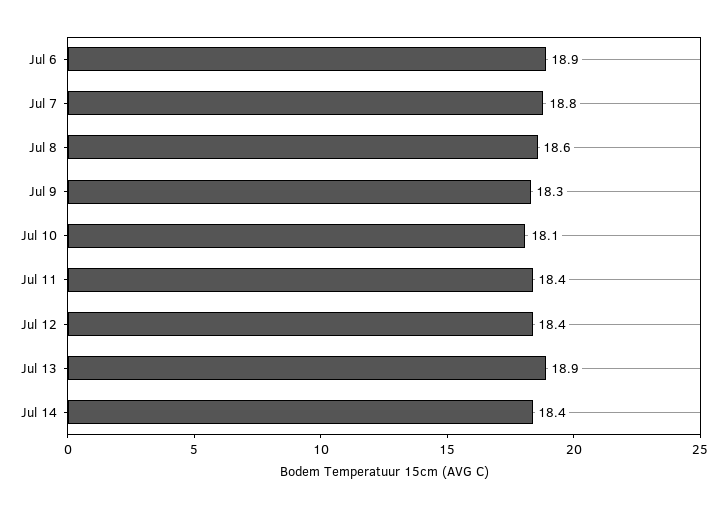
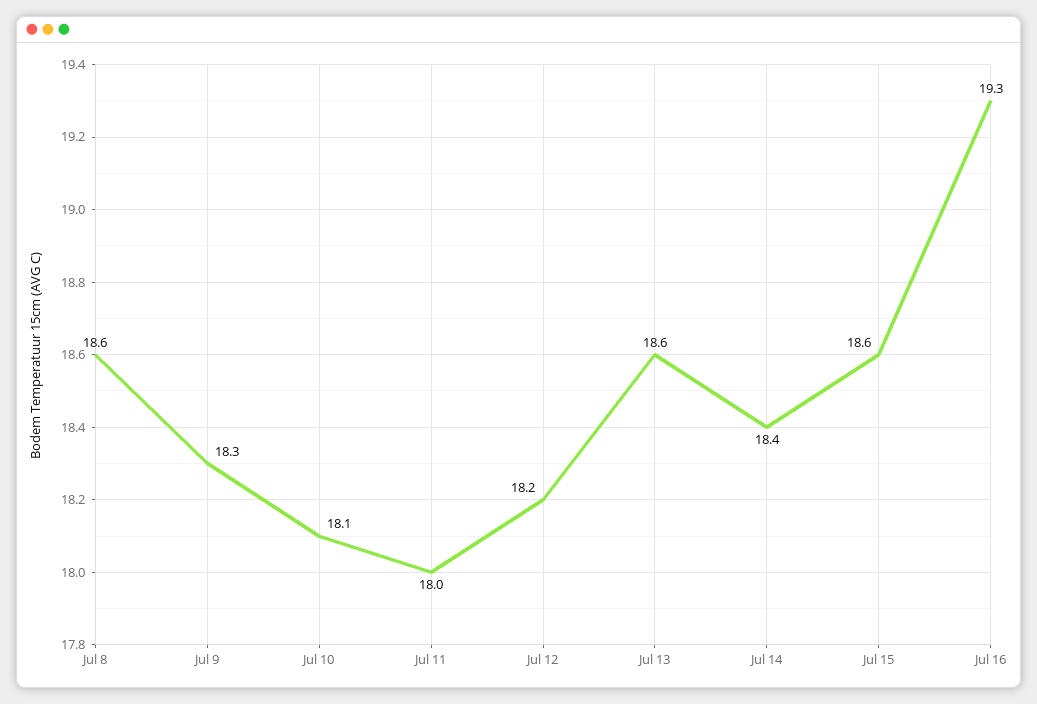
Jul 6: 18.9 -> none
Jul 7: 18.8 -> none
Jul 11: 18.4 -> 18
Jul 12: 18.4 -> 18.2
Jul 13: 18.9 -> 18.6
Jul 15: none -> 18.6
Jul 16: none -> 19.3

